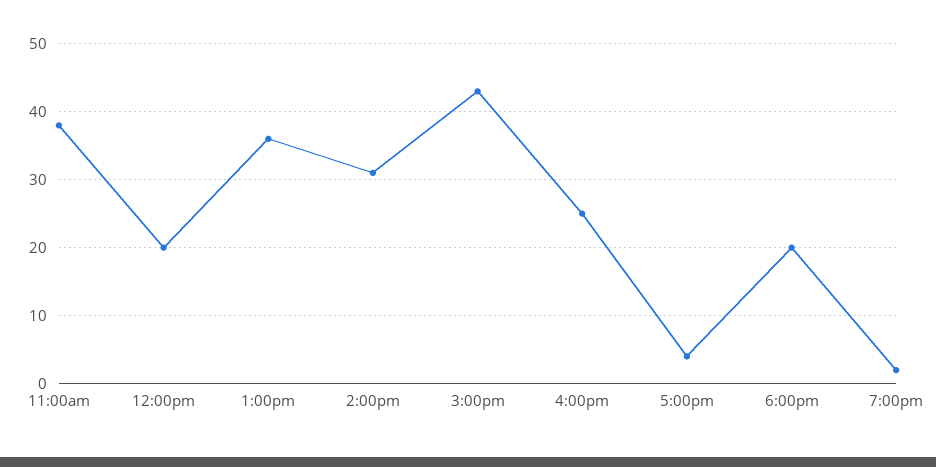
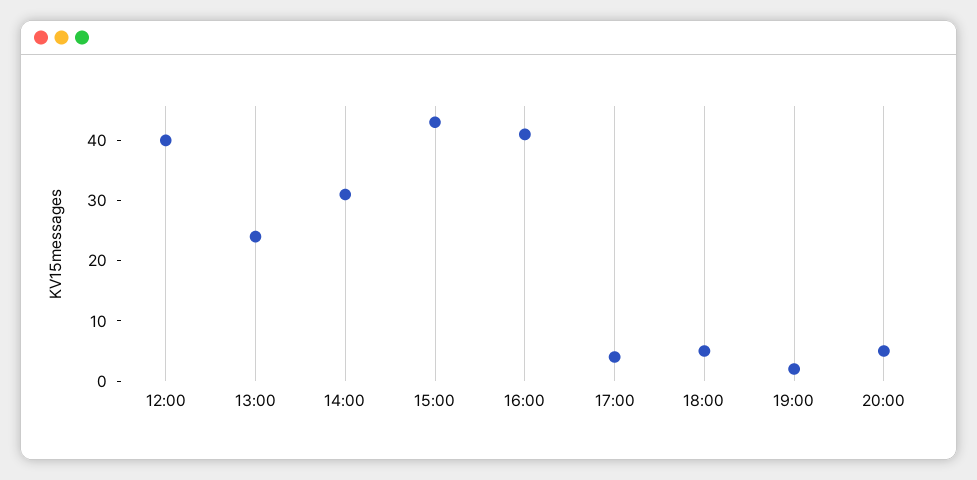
11:00am: 38 -> none
12:00pm: 20 -> 40
1:00pm: 36 -> 25
4:00pm: 25 -> 40
6:00pm: 20 -> 5
20:00: none -> 5

